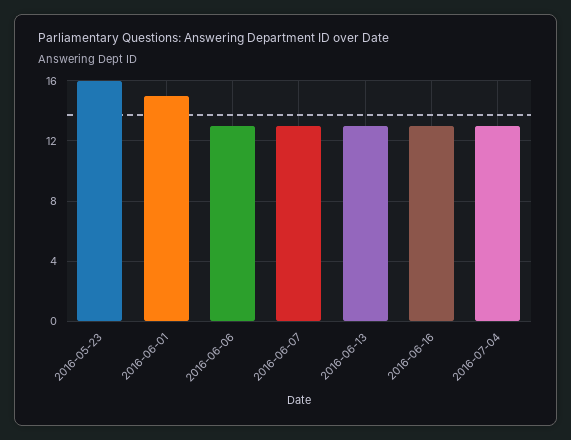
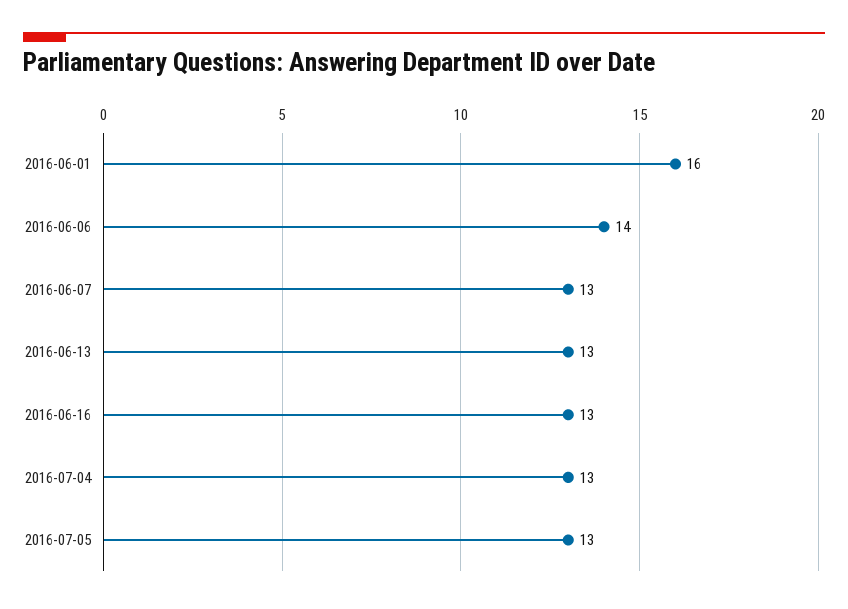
2016-05-23: 16 -> none
2016-06-01: 15 -> 16
2016-06-06: 13 -> 14
2016-07-05: none -> 13

